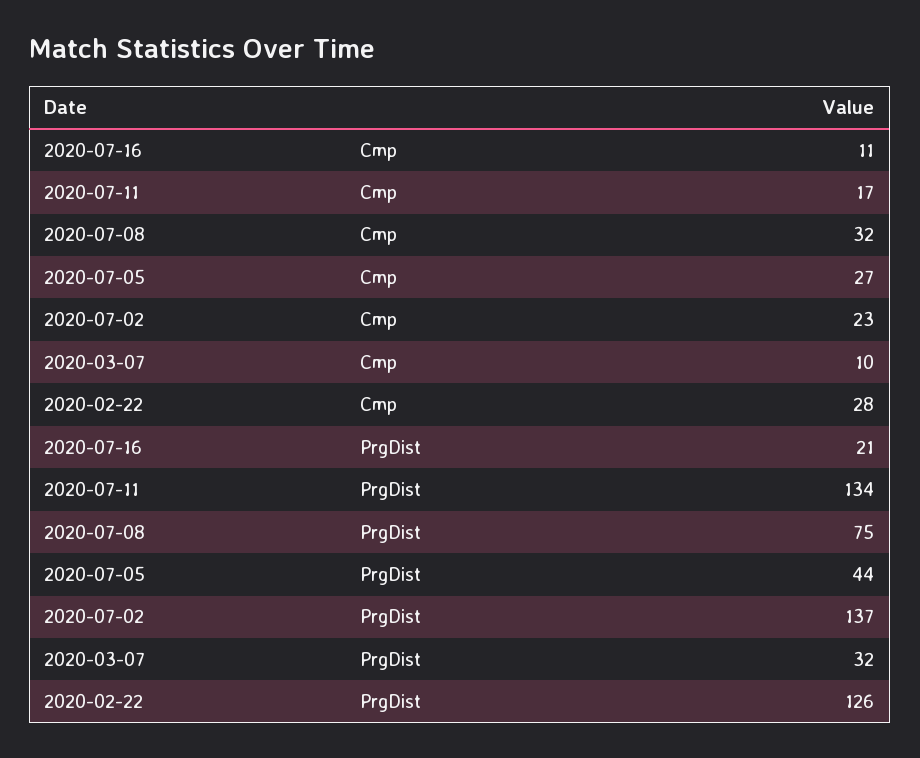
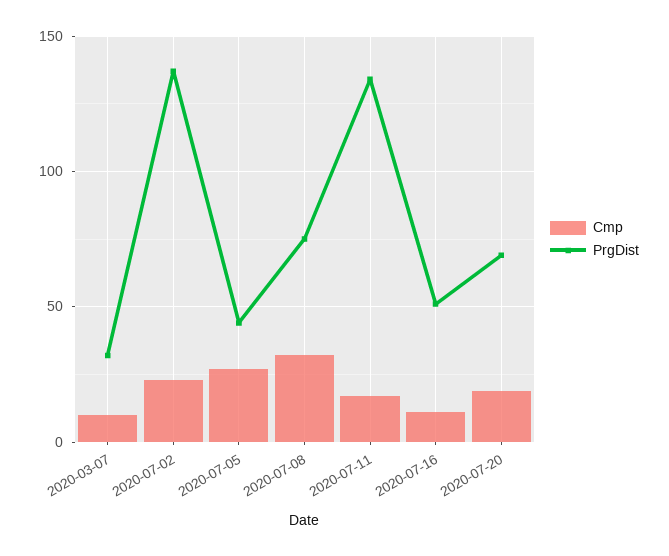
Cmp, 2020-02-22: 28 -> none
PrgDist, 2020-07-16: 21 -> 50
PrgDist, 2020-02-22: 126 -> none
Cmp, 2020-07-20: none -> 20
PrgDist, 2020-07-20: none -> 70

